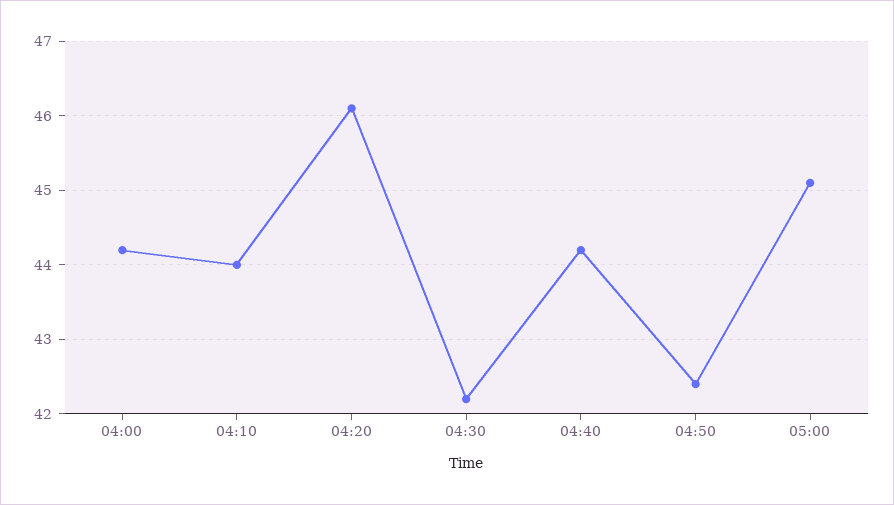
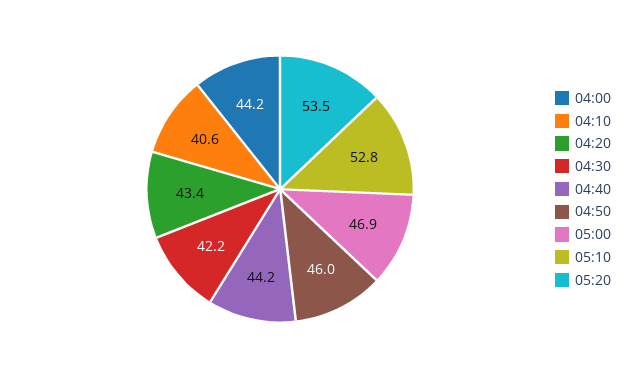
04:10: 44 -> 40.6
04:20: 46.1 -> 43.4
04:50: 42.4 -> 46
05:00: 45.1 -> 46.9
05:10: none -> 52.8
05:20: none -> 53.5

